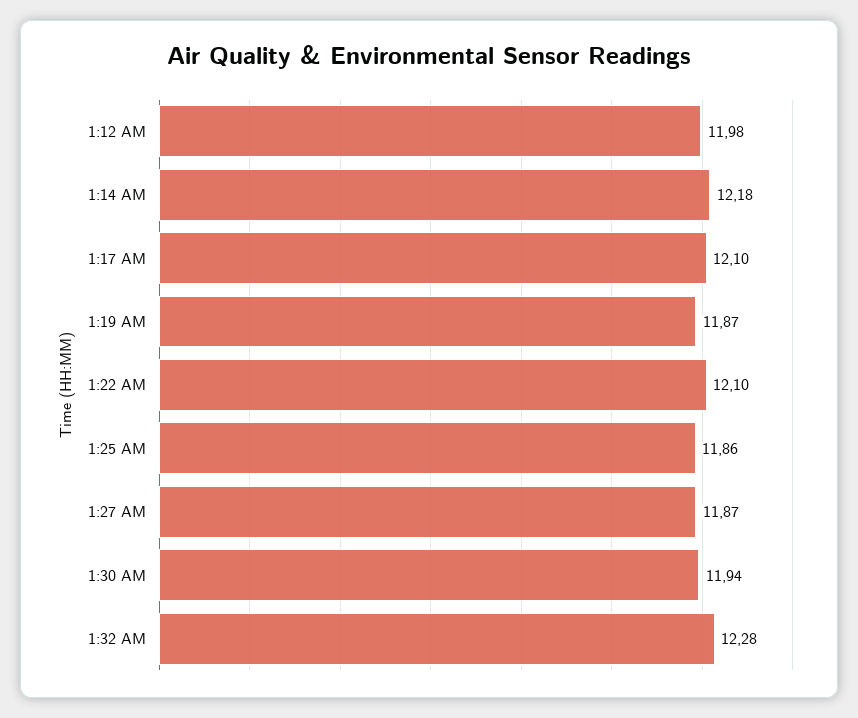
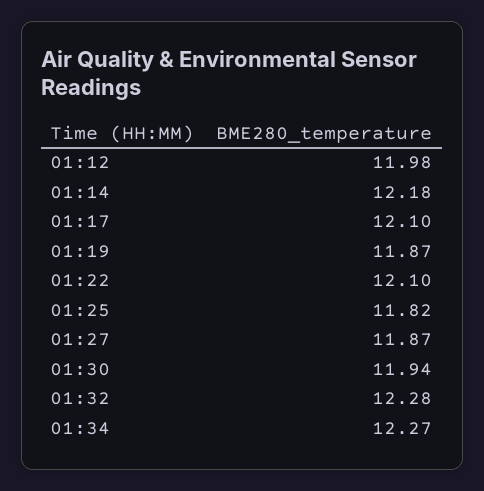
1:25 AM: 11.86 -> 11.82
01:34: none -> 12.27

